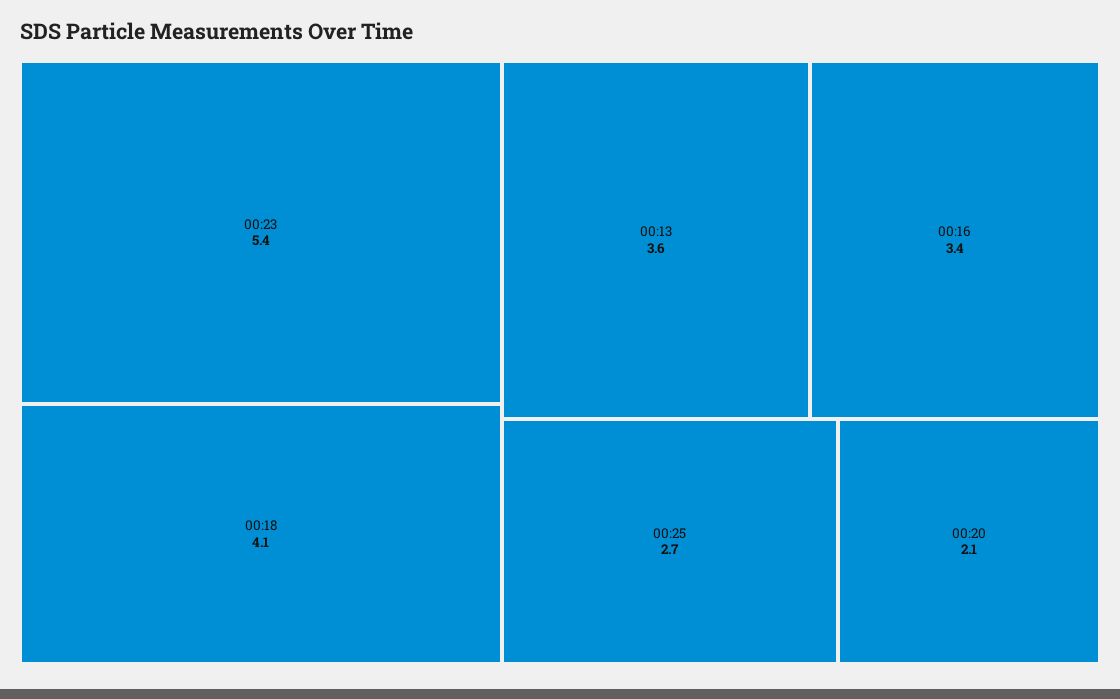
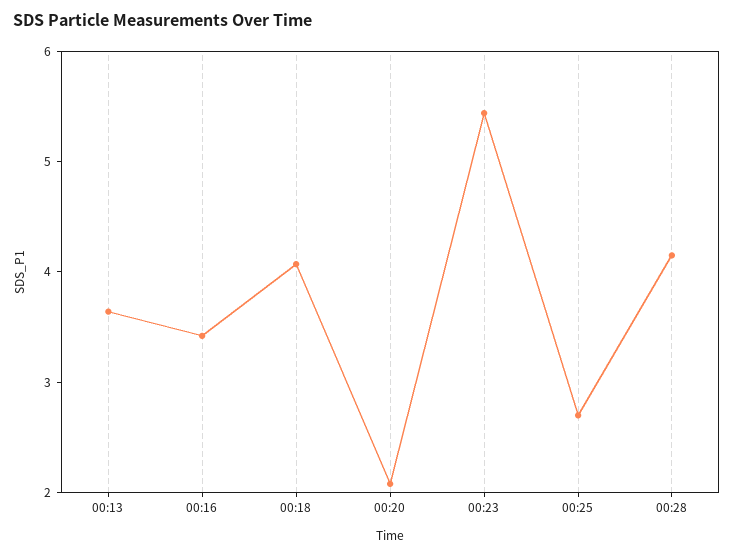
00:28: none -> 4.2

